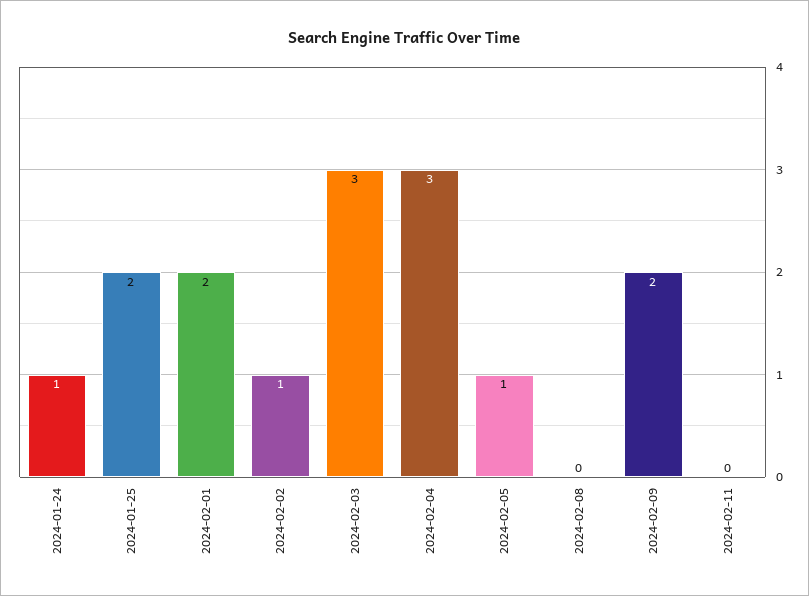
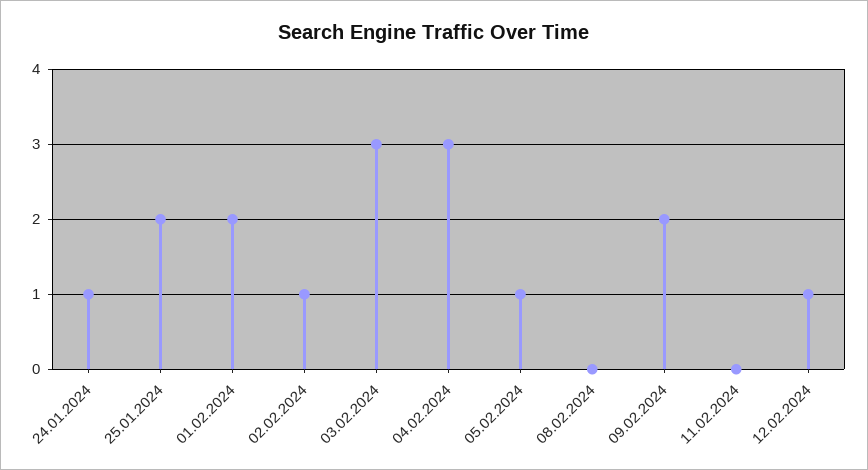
12.02.2024: none -> 1

